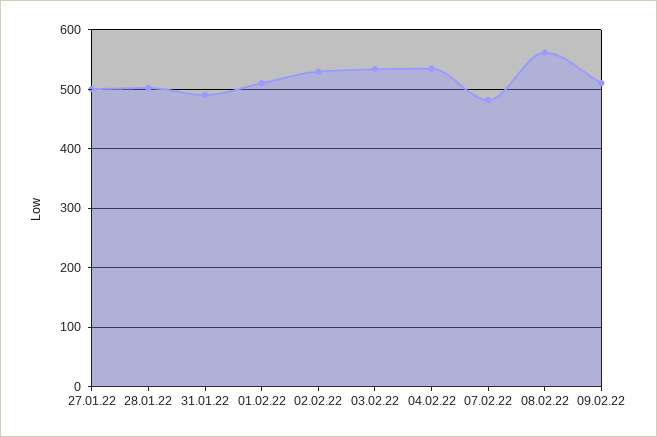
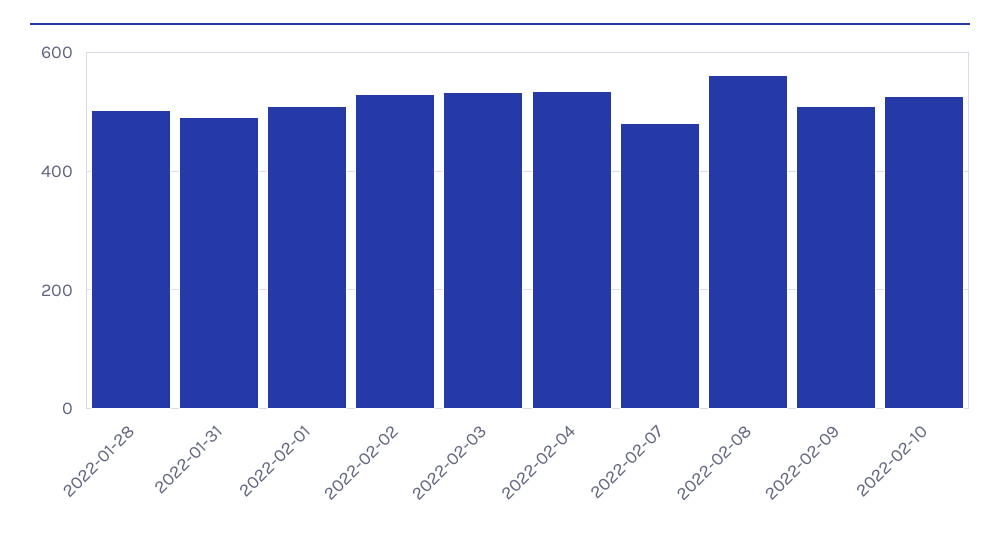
27.01.22: 500 -> none
2022-02-10: none -> 520

